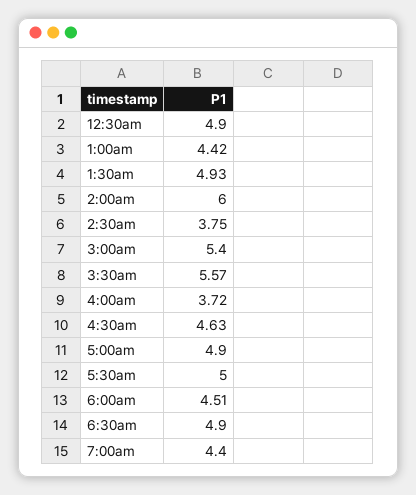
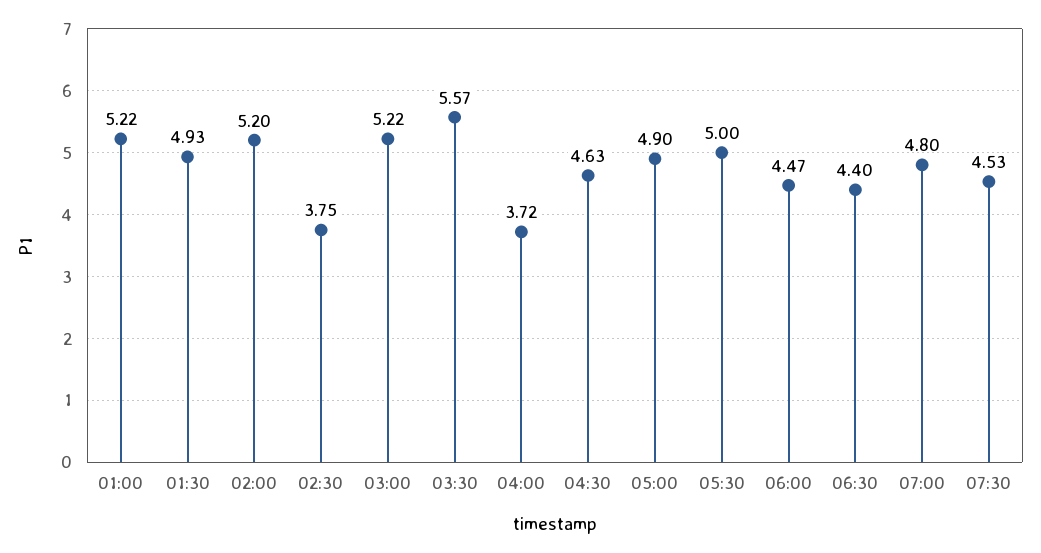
12:30am: 4.9 -> none
1:00am: 4.42 -> 5.22
2:00am: 6 -> 5.2
3:00am: 5.4 -> 5.22
6:00am: 4.51 -> 4.47
6:30am: 4.9 -> 4.4
7:00am: 4.4 -> 4.8
07:30: none -> 4.53

